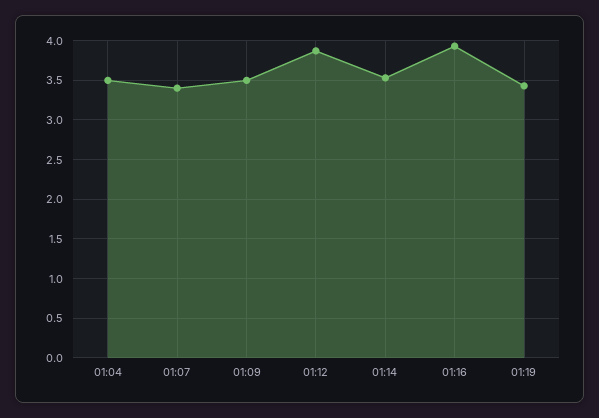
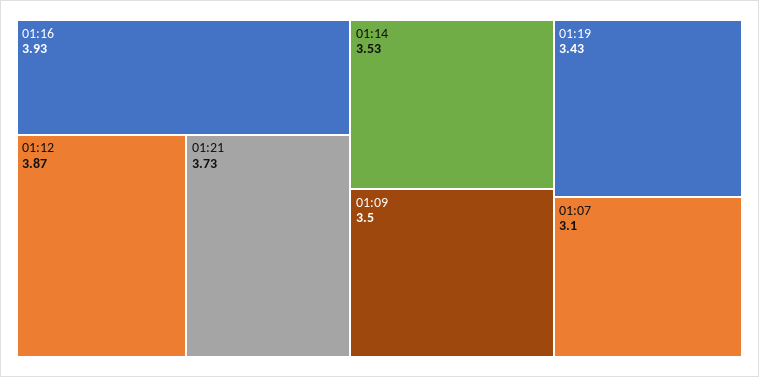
01:04: 3.5 -> none
01:07: 3.4 -> 3.1
01:21: none -> 3.73

